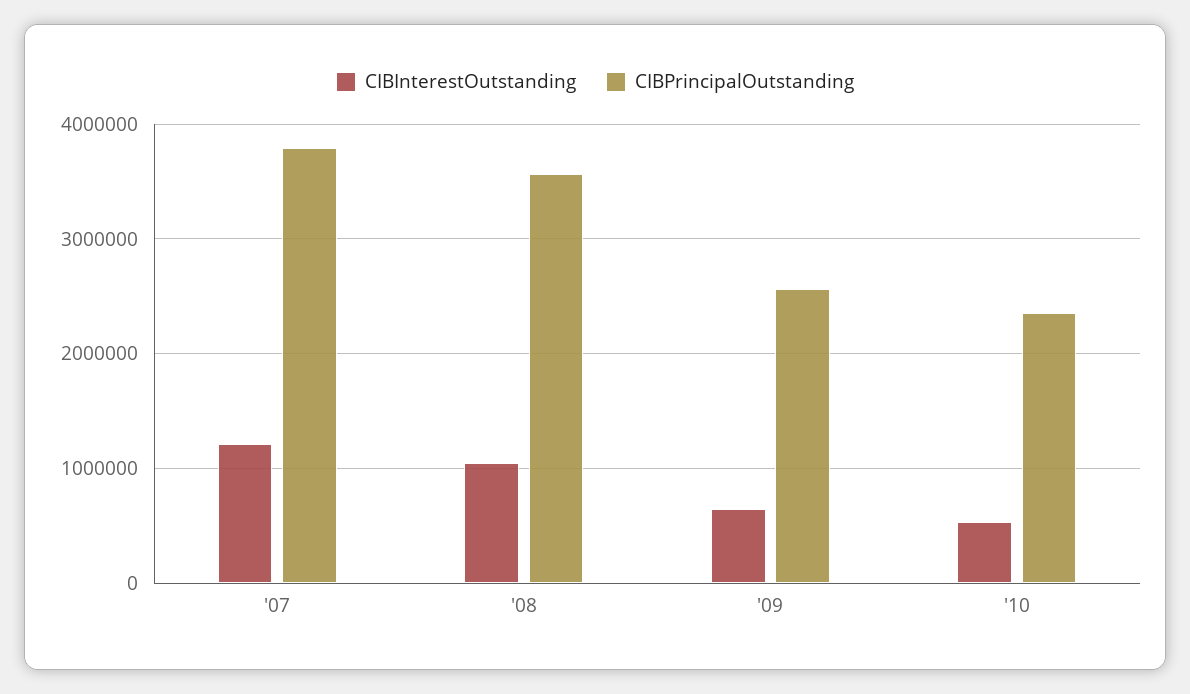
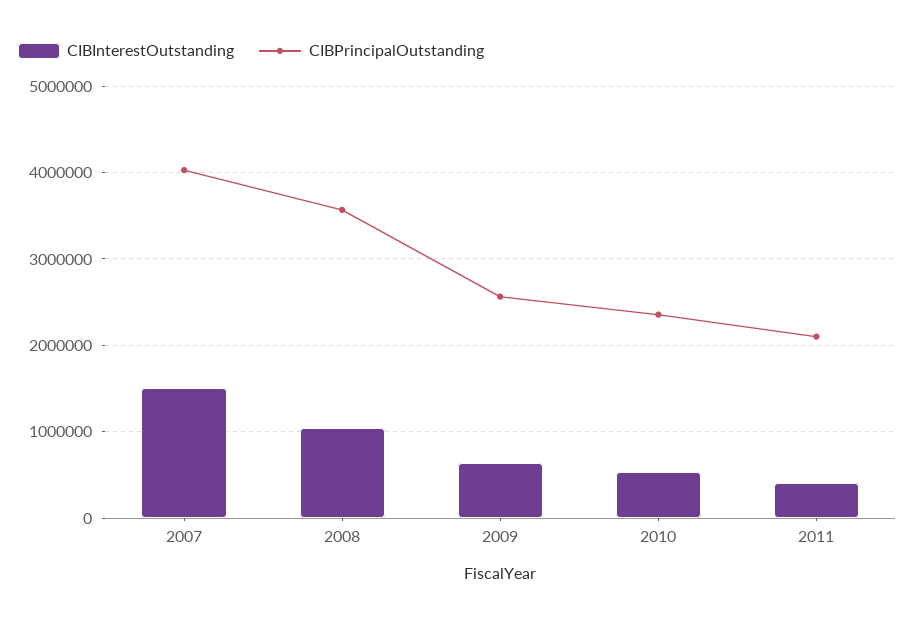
CIBInterestOutstanding, '07: 1200000 -> 1500000
CIBPrincipalOutstanding, '07: 3800000 -> 4000000
CIBInterestOutstanding, 2011: none -> 400000
CIBPrincipalOutstanding, 2011: none -> 2100000

